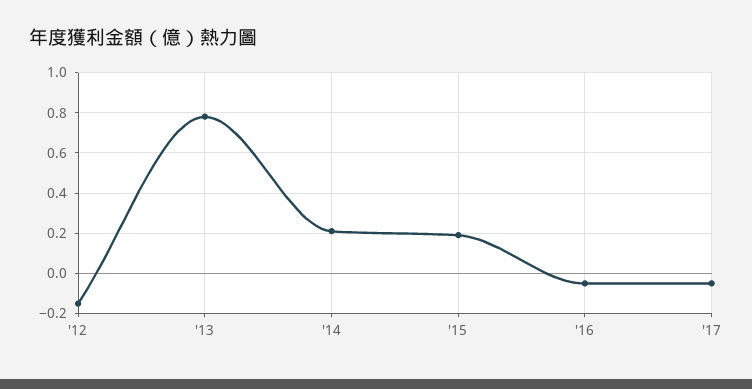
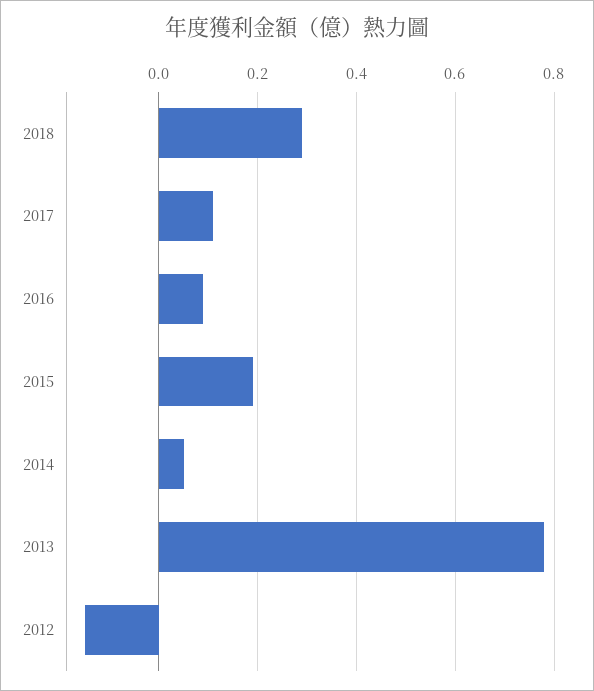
'14: 0.2 -> 0.05
'16: -0.05 -> 0.1
'17: -0.05 -> 0.1
2018: none -> 0.3

